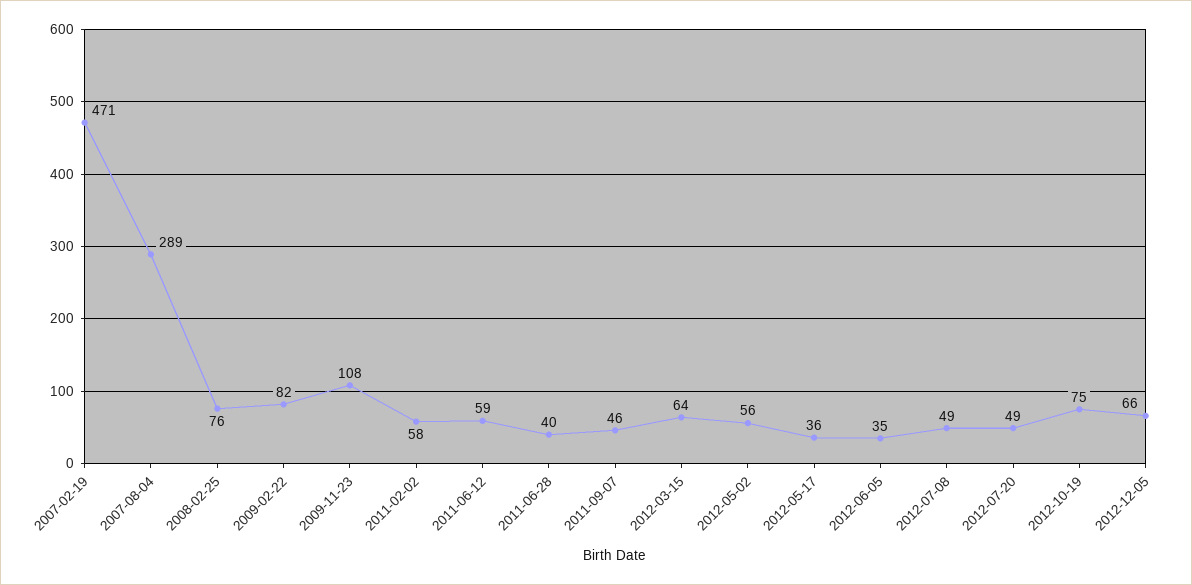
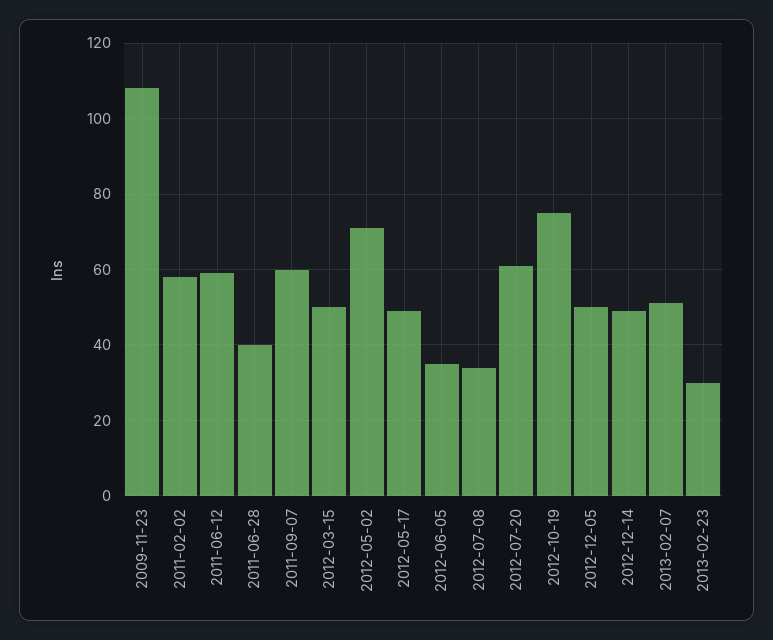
2007-02-19: 471 -> none
2007-08-04: 289 -> none
2008-02-25: 76 -> none
2009-02-22: 82 -> none
2011-09-07: 46 -> 60
2012-03-15: 64 -> 50
2012-05-02: 56 -> 70
2012-05-17: 36 -> 50
2012-07-08: 49 -> 35
2012-07-20: 49 -> 60
2012-12-05: 66 -> 50
2012-12-14: none -> 50
2013-02-07: none -> 50
2013-02-23: none -> 30

